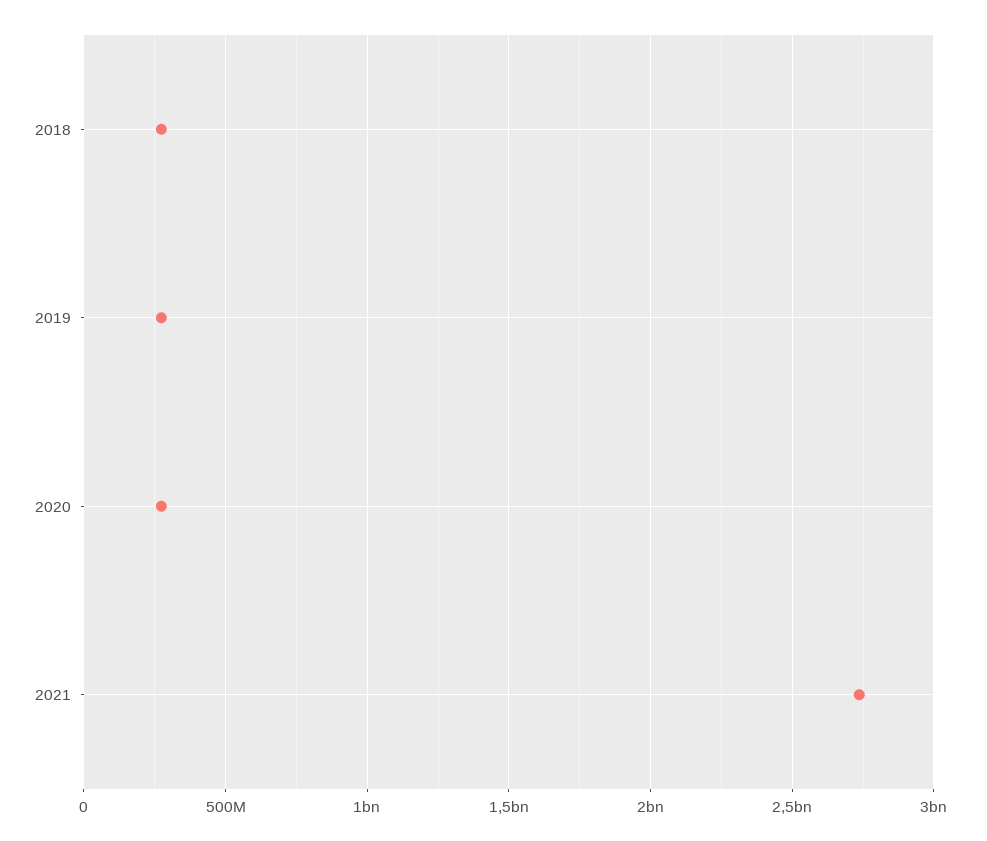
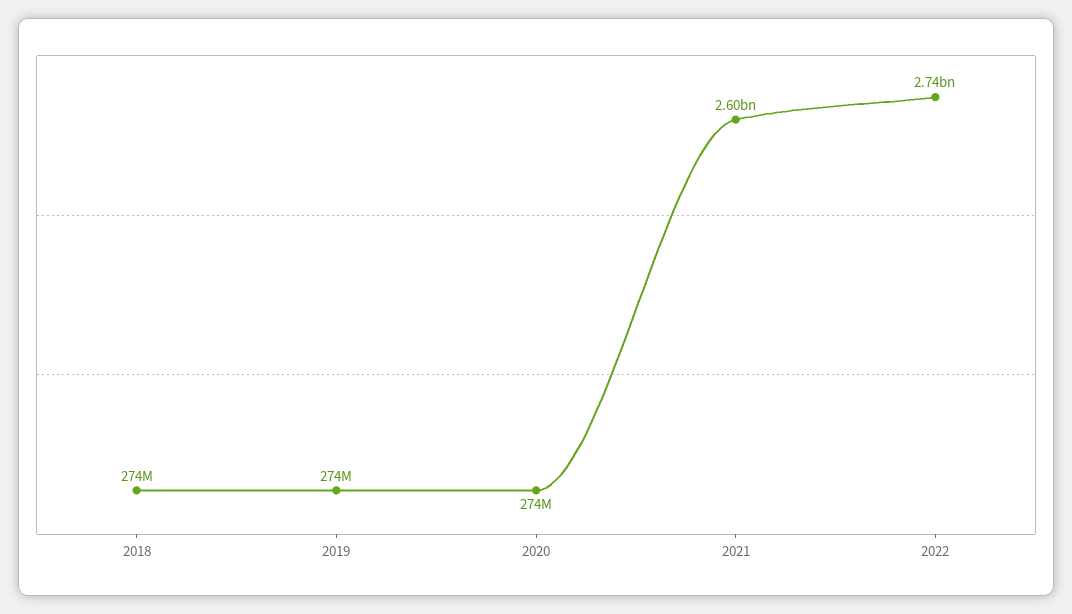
2021: 2750000000 -> 2600000000
2022: none -> 2740000000

